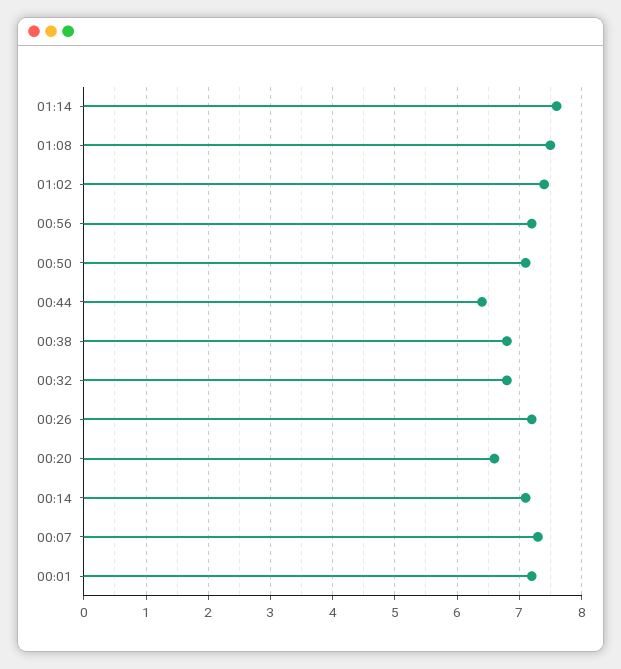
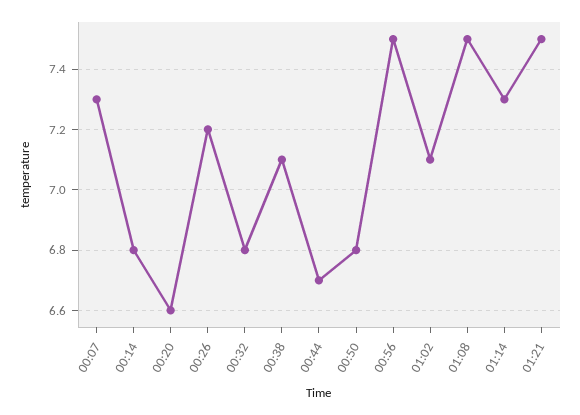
01:14: 7.6 -> 7.3
01:02: 7.4 -> 7.1
00:56: 7.2 -> 7.5
00:50: 7.1 -> 6.8
00:44: 6.4 -> 6.7
00:38: 6.8 -> 7.1
00:14: 7.1 -> 6.8
00:01: 7.2 -> none
01:21: none -> 7.5

